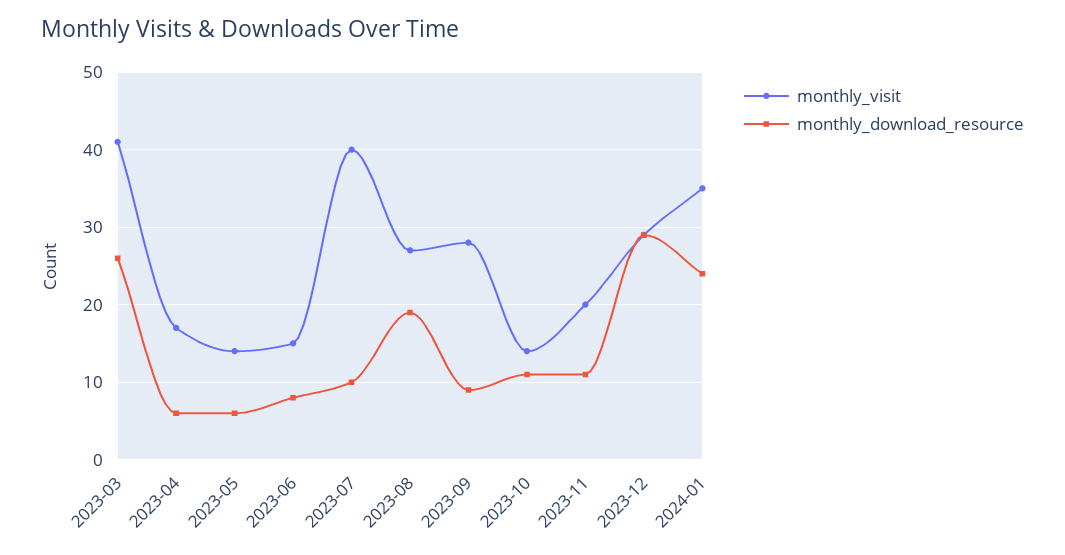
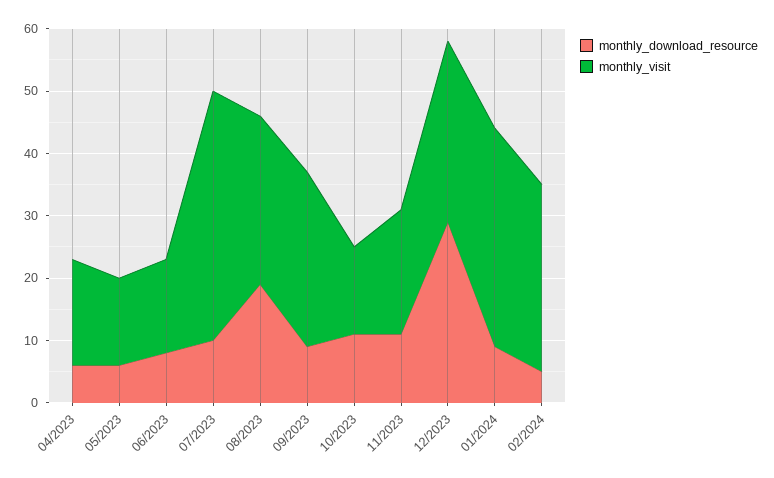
monthly_visit, 2023-03: 41 -> none
monthly_download_resource, 2023-03: 26 -> none
monthly_download_resource, 2024-01: 24 -> 10
monthly_download_resource, 02/2024: none -> 5
monthly_visit, 02/2024: none -> 30

